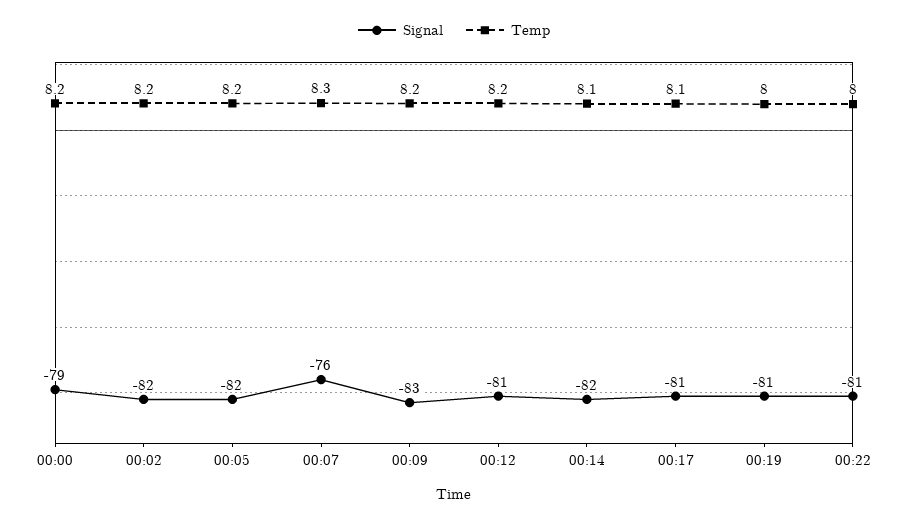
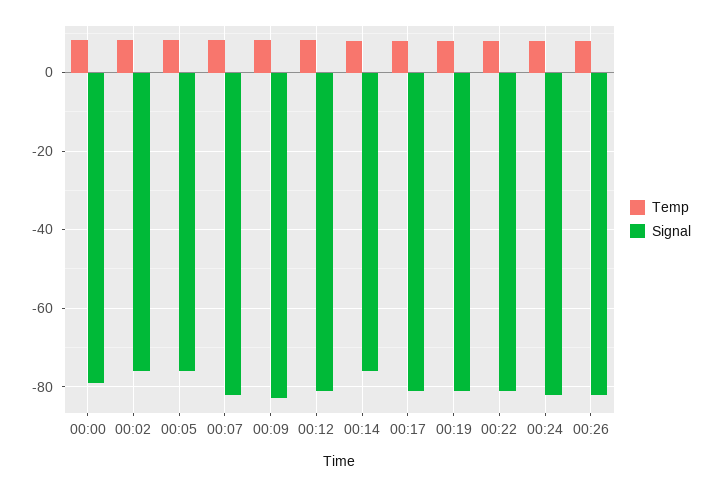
Signal, 00:02: -82 -> -76
Signal, 00:05: -82 -> -76
Signal, 00:07: -76 -> -82
Signal, 00:14: -82 -> -76
Temp, 00:24: none -> 8
Signal, 00:24: none -> -82
Temp, 00:26: none -> 8
Signal, 00:26: none -> -82

